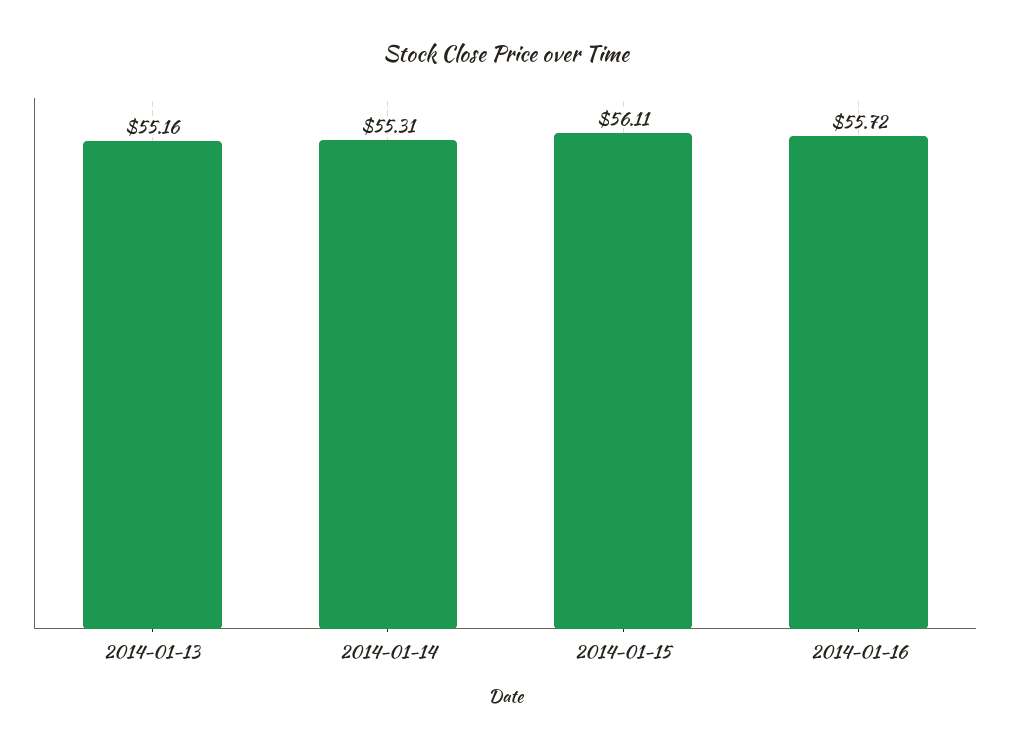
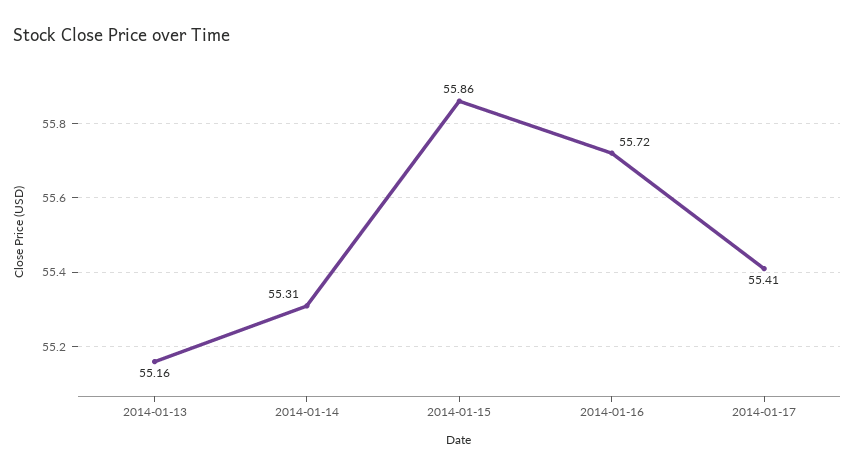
2014-01-15: 56.11 -> 55.86
2014-01-17: none -> 55.41

